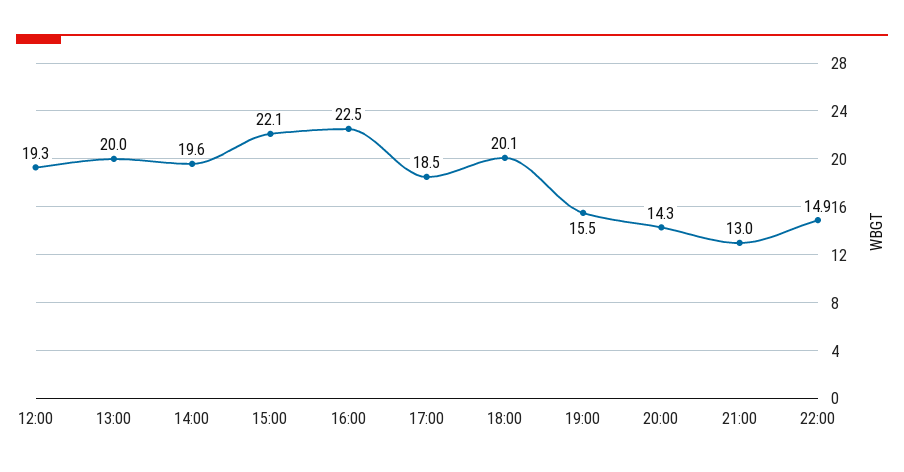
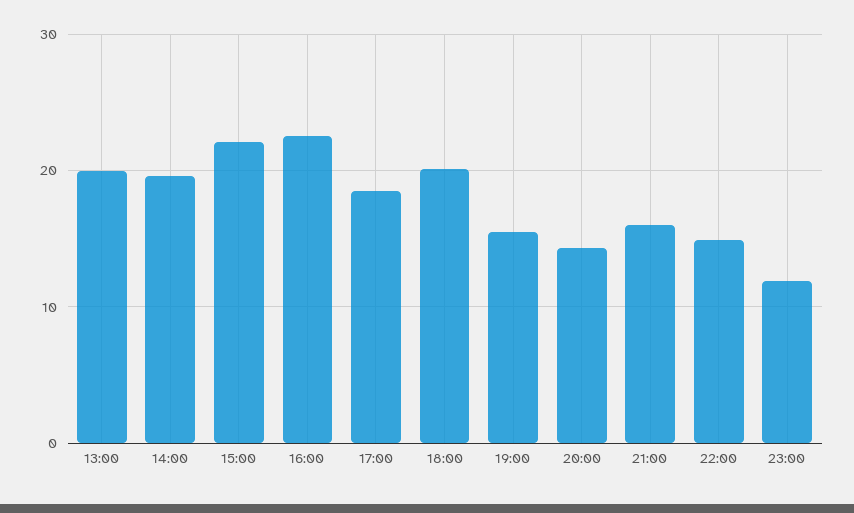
12:00: 19.3 -> none
21:00: 13 -> 16
23:00: none -> 12

